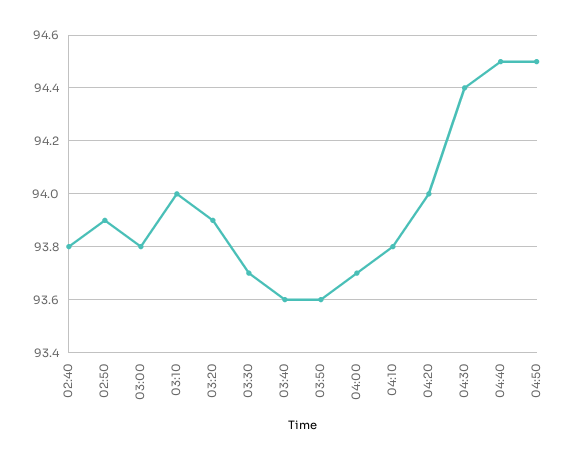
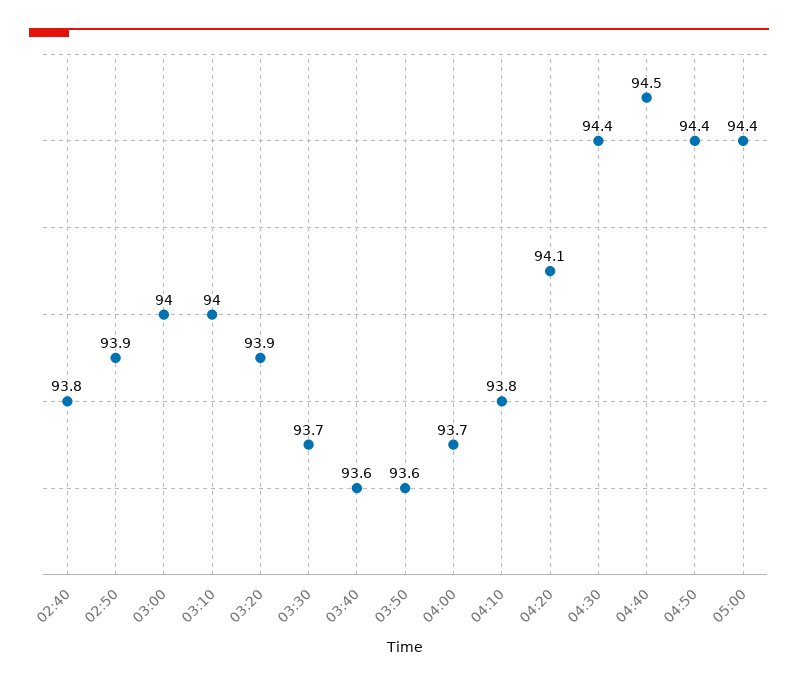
03:00: 93.8 -> 94
04:20: 94 -> 94.1
04:50: 94.5 -> 94.4
05:00: none -> 94.4

